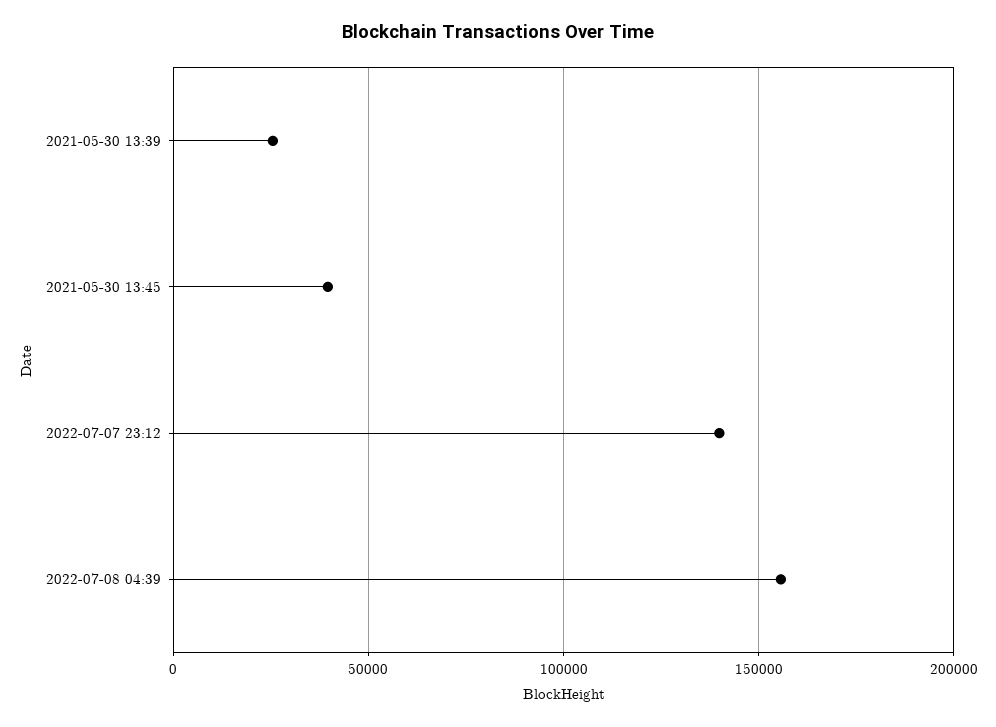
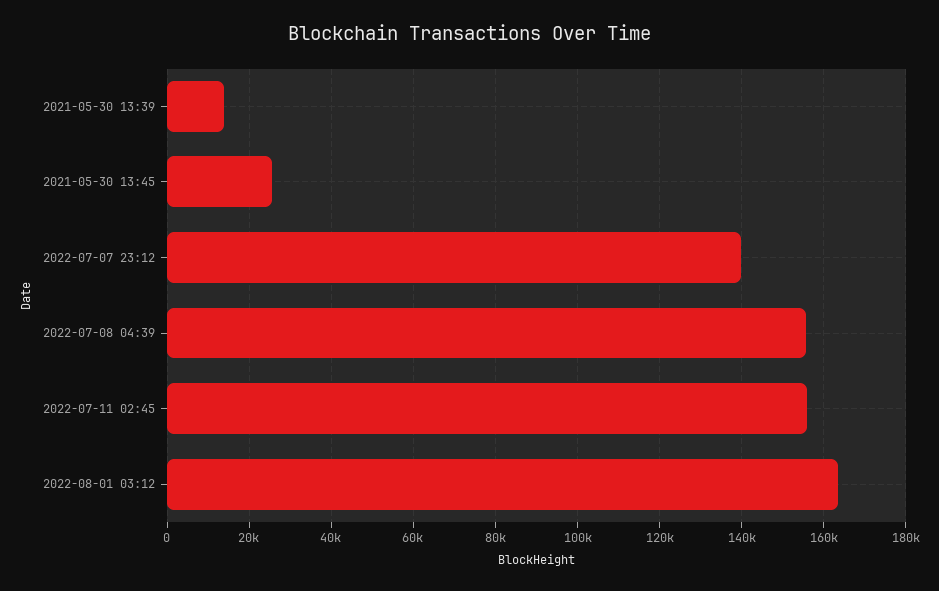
2021-05-30 13:39: 25000 -> 14000
2021-05-30 13:45: 40000 -> 26000
2022-07-11 02:45: none -> 156000
2022-08-01 03:12: none -> 164000

